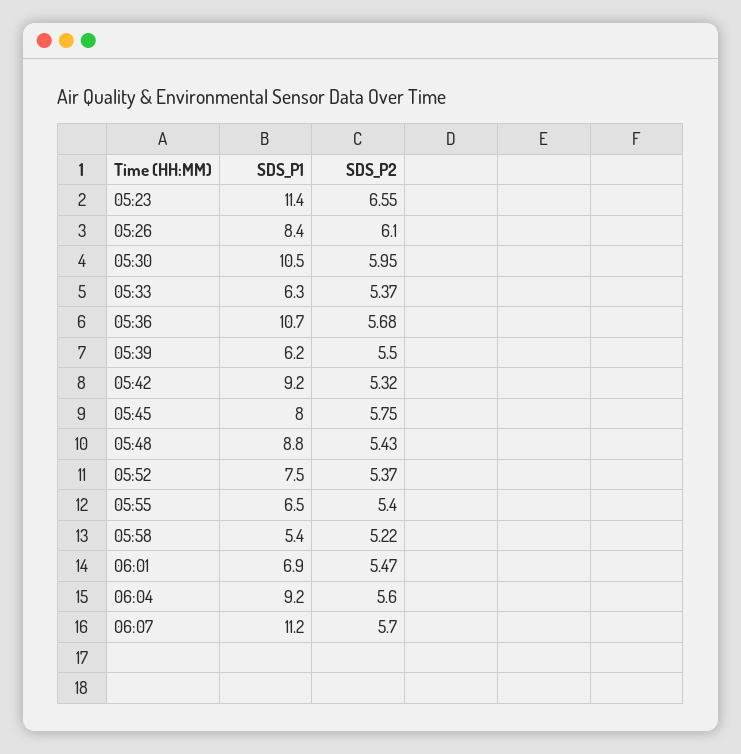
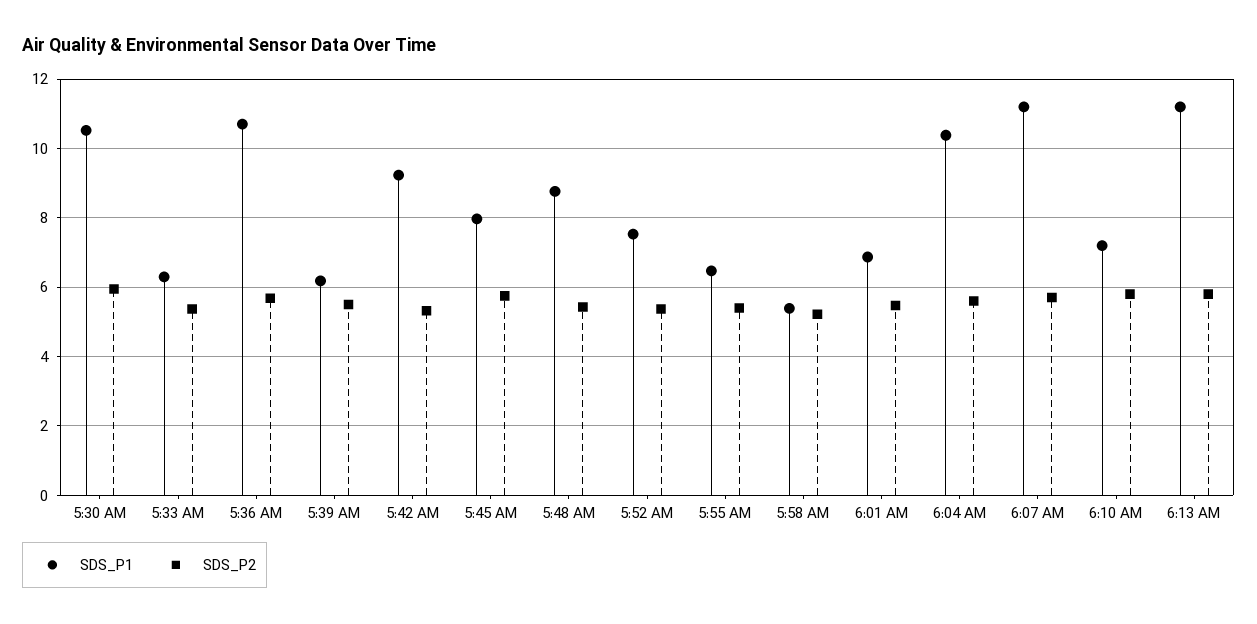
SDS_P1, 05:23: 11.4 -> none
SDS_P2, 05:23: 6.55 -> none
SDS_P1, 05:26: 8.4 -> none
SDS_P2, 05:26: 6.1 -> none
SDS_P1, 06:04: 9.2 -> 10.4
SDS_P1, 6:10 AM: none -> 7.2
SDS_P2, 6:10 AM: none -> 5.8
SDS_P1, 6:13 AM: none -> 11.2
SDS_P2, 6:13 AM: none -> 5.8

